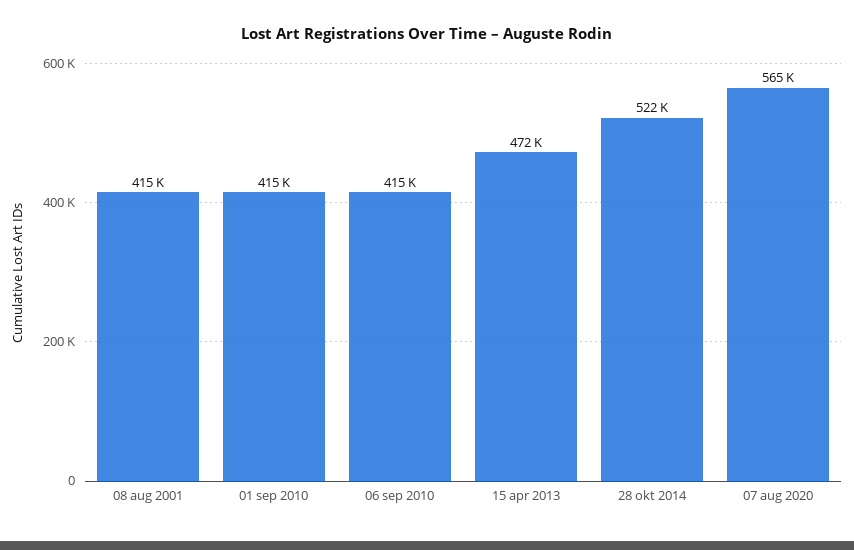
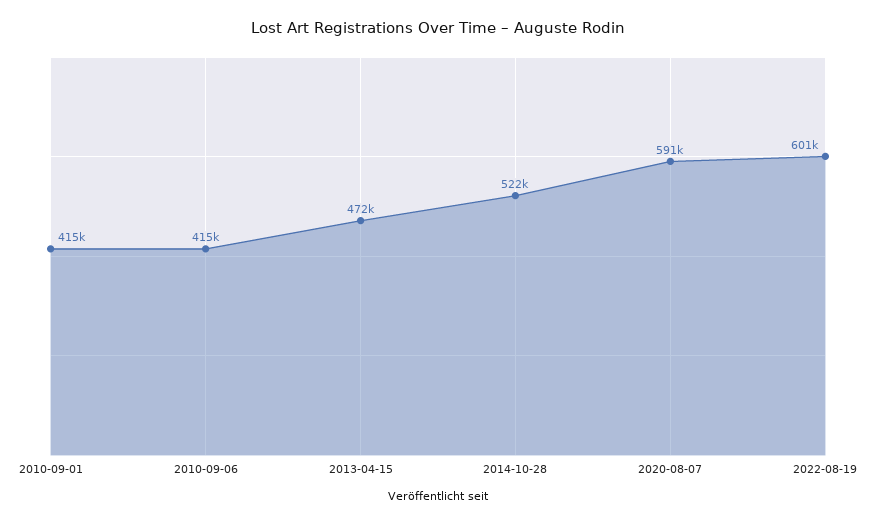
08 aug 2001: 415000 -> none
07 aug 2020: 565000 -> 591000
2022-08-19: none -> 601000

